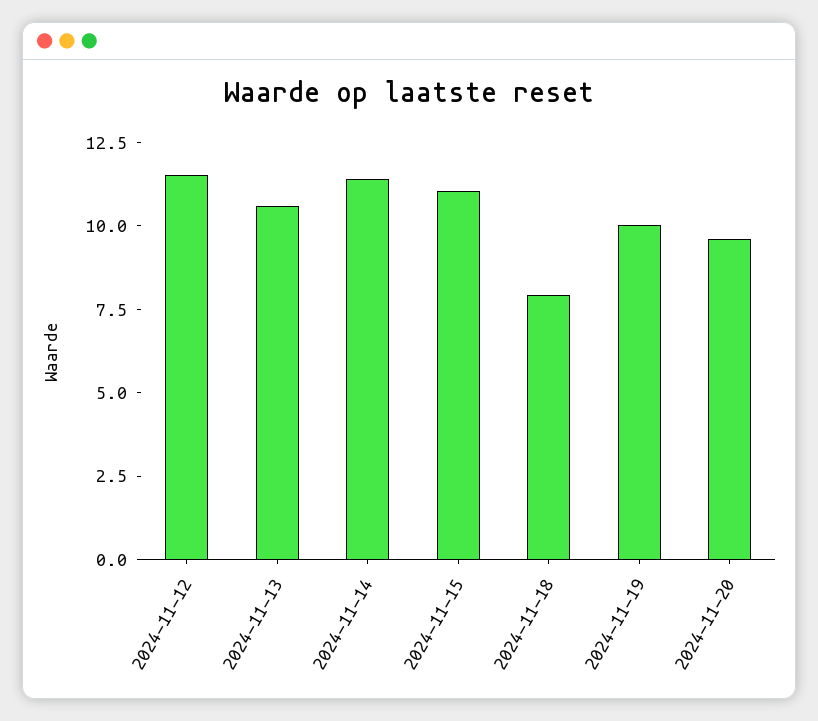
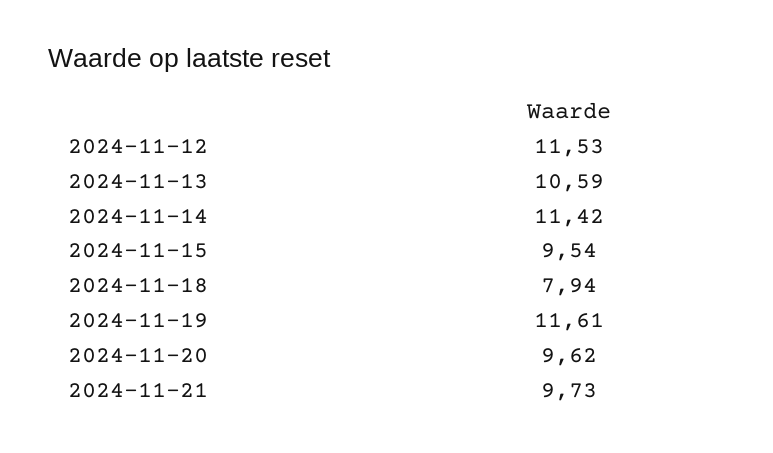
2024-11-15: 11 -> 9.54
2024-11-19: 10 -> 11.61
2024-11-21: none -> 9.73

